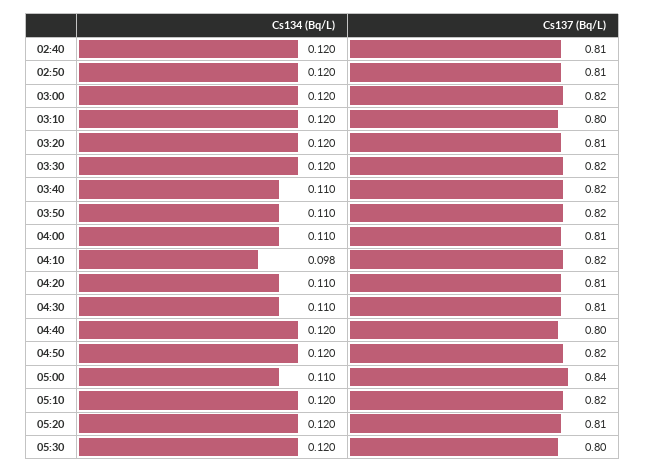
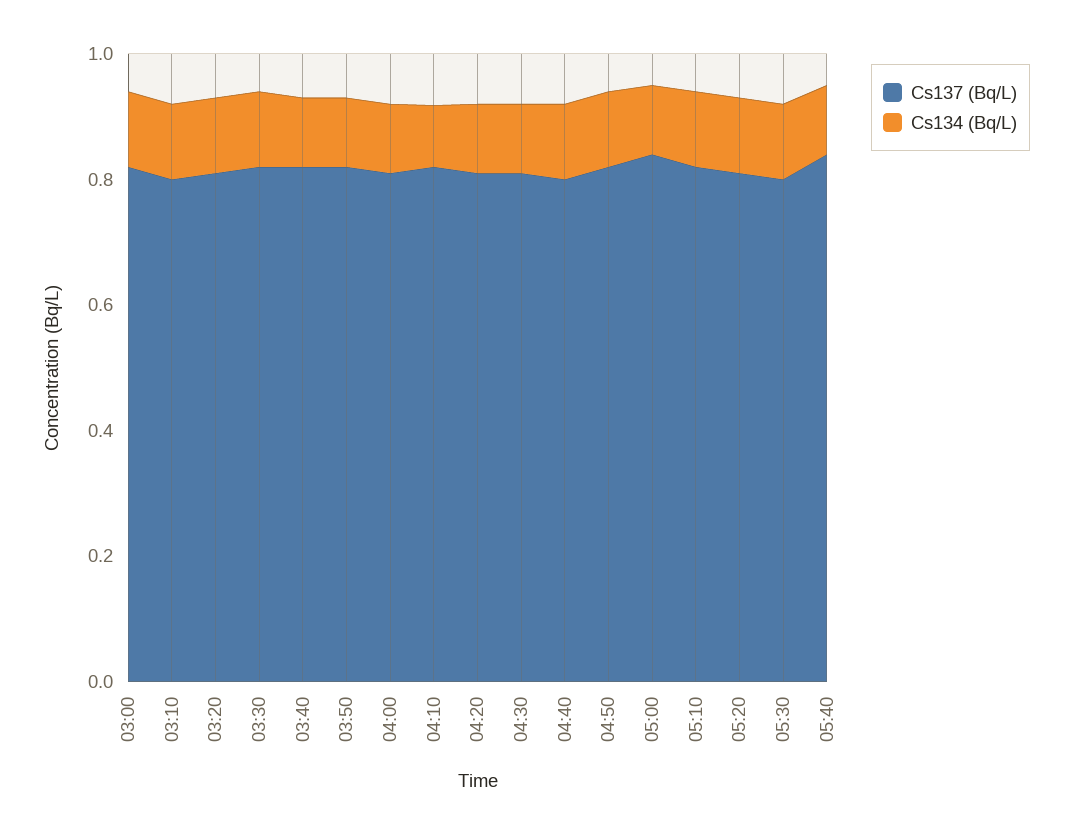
Cs134 (Bq/L), 02:40: 0.12 -> none
Cs137 (Bq/L), 02:40: 0.81 -> none
Cs134 (Bq/L), 02:50: 0.12 -> none
Cs137 (Bq/L), 02:50: 0.81 -> none
Cs137 (Bq/L), 05:40: none -> 0.85
Cs134 (Bq/L), 05:40: none -> 0.1

